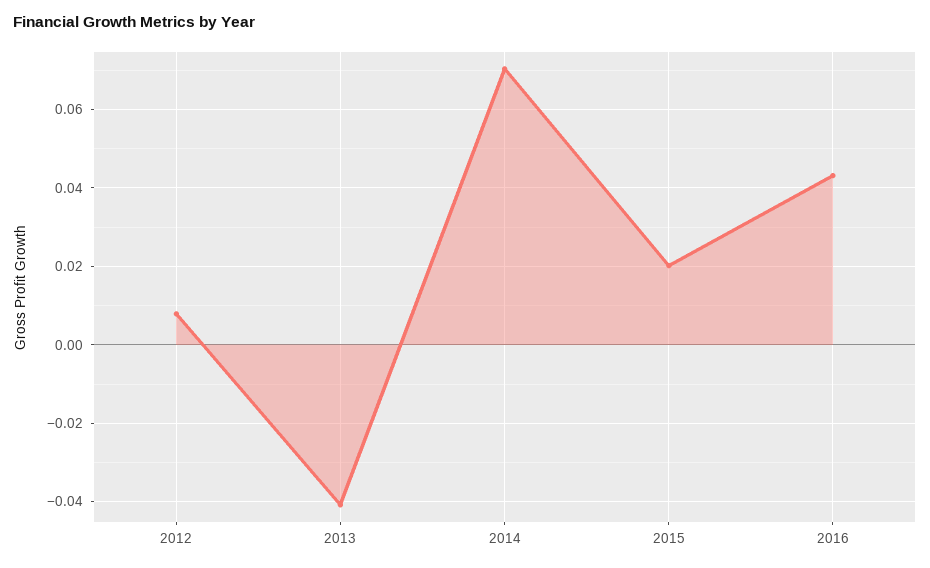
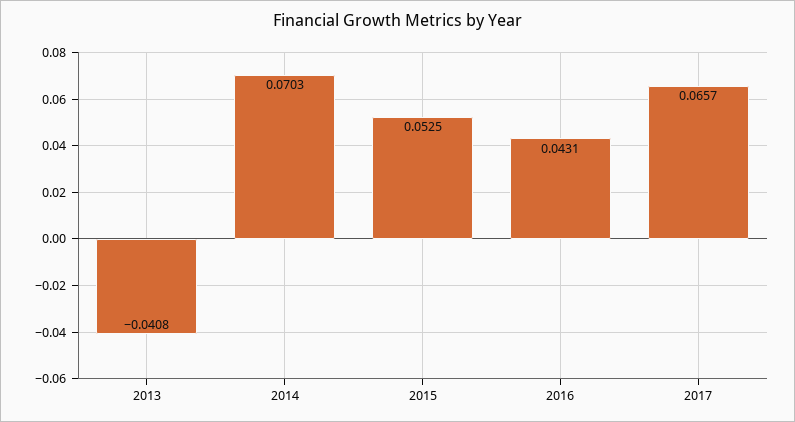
2012: 0.008 -> none
2015: 0.02 -> 0.0525
2017: none -> 0.0657

